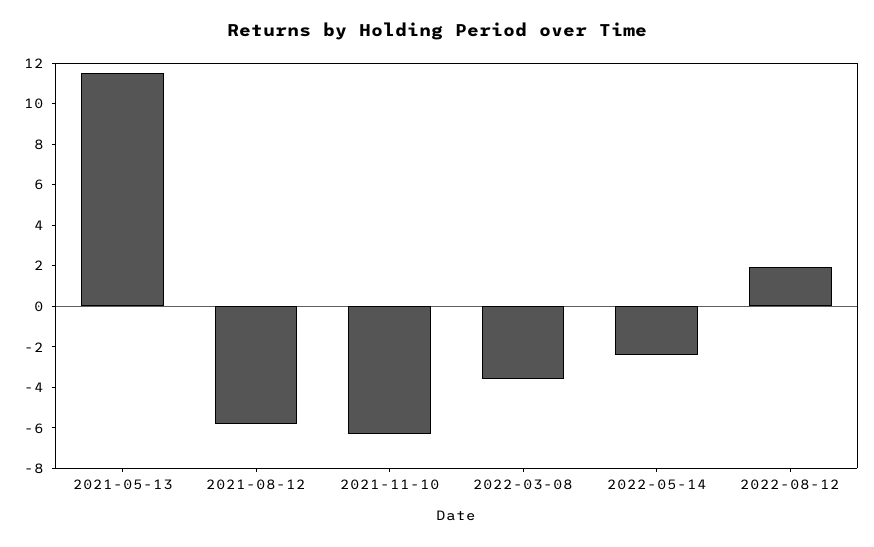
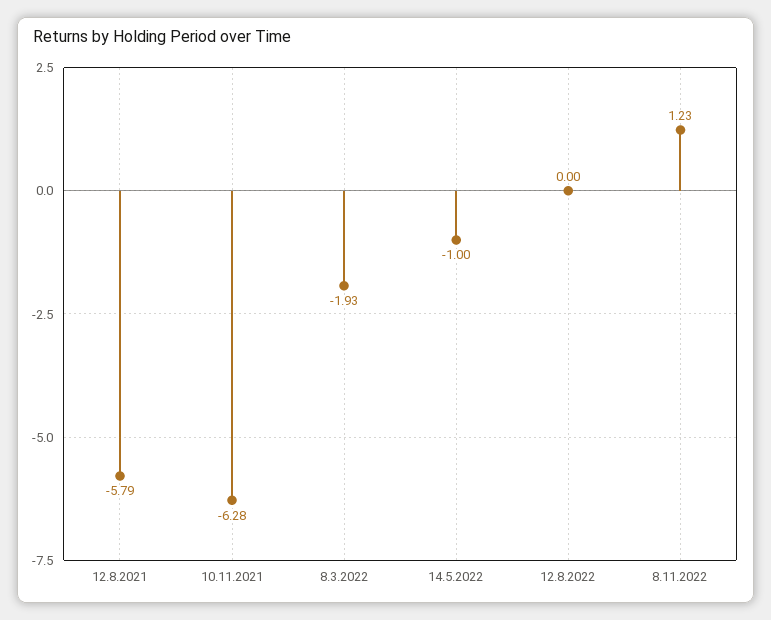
2021-05-13: 11.5 -> none
2022-03-08: -3.5 -> -1.93
2022-05-14: -2.5 -> -1
2022-08-12: 2 -> 0
8.11.2022: none -> 1.23

